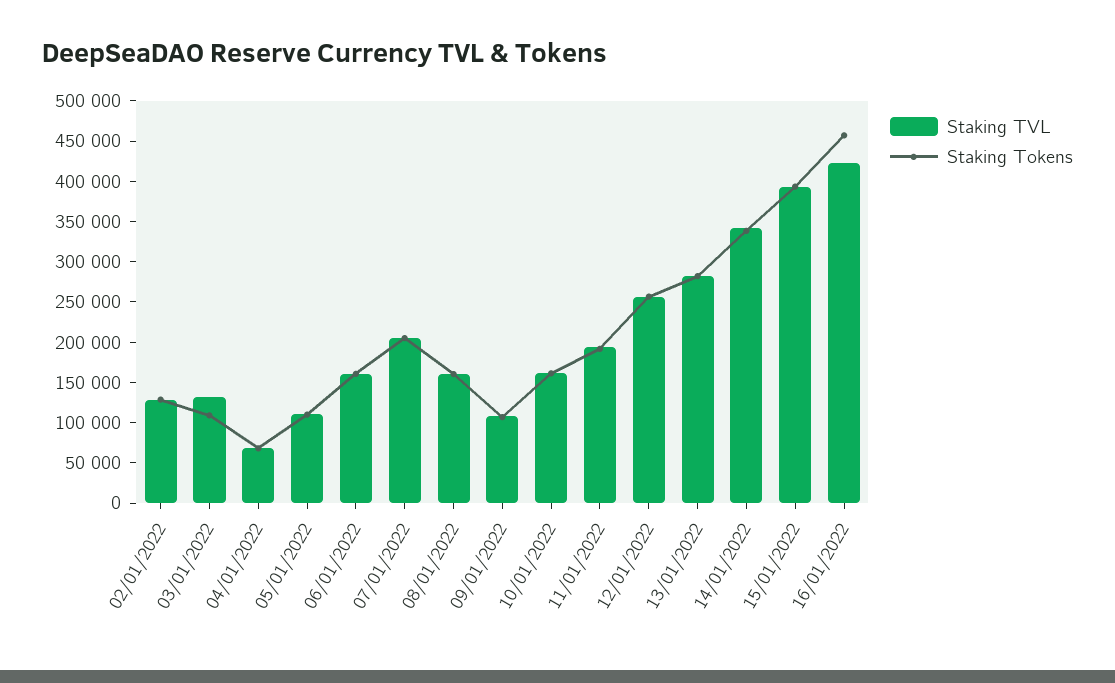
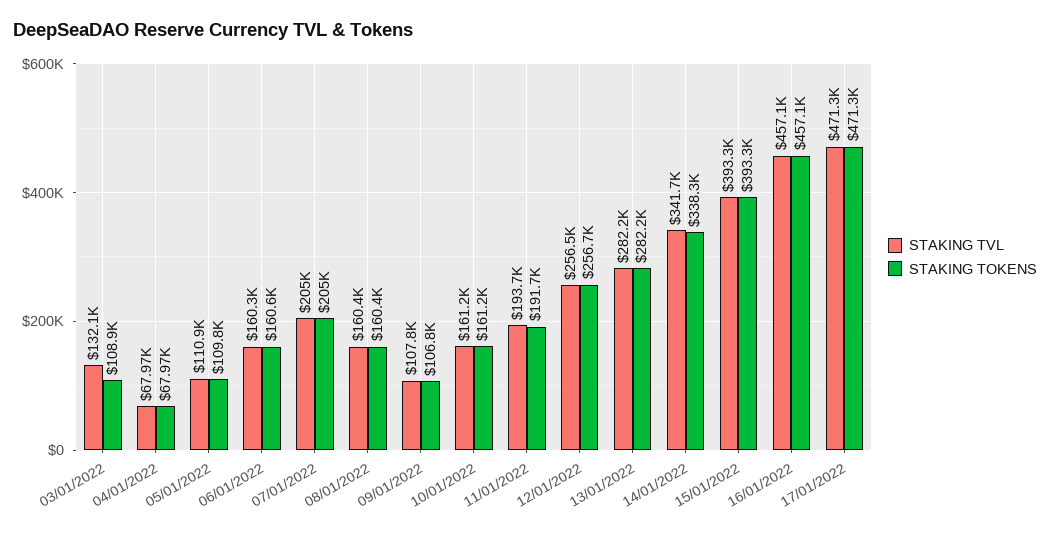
Staking TVL, 02/01/2022: 130000 -> none
Staking Tokens, 02/01/2022: 130000 -> none
Staking TVL, 16/01/2022: 420000 -> 457100
Staking TVL, 17/01/2022: none -> 471300
Staking Tokens, 17/01/2022: none -> 471300

